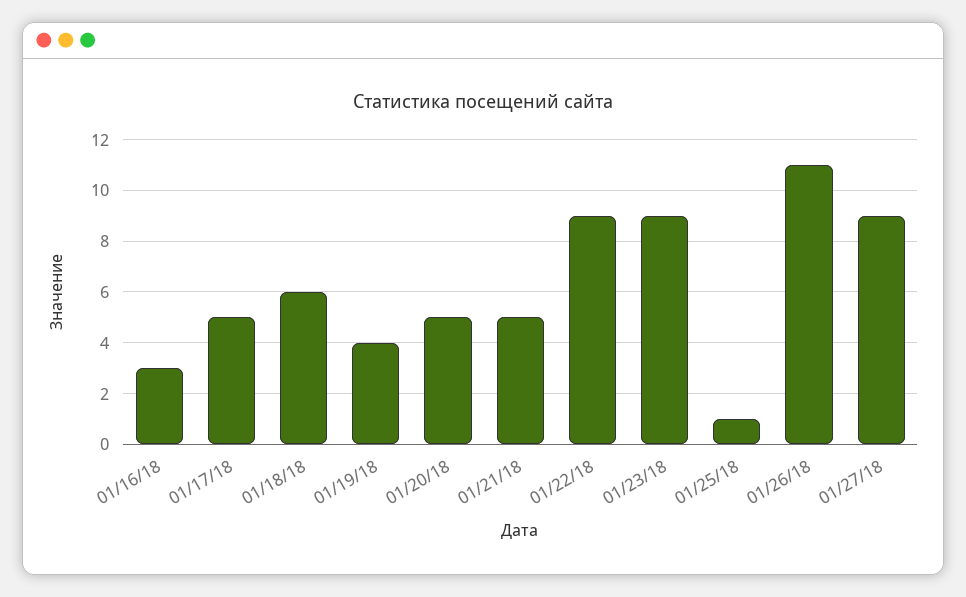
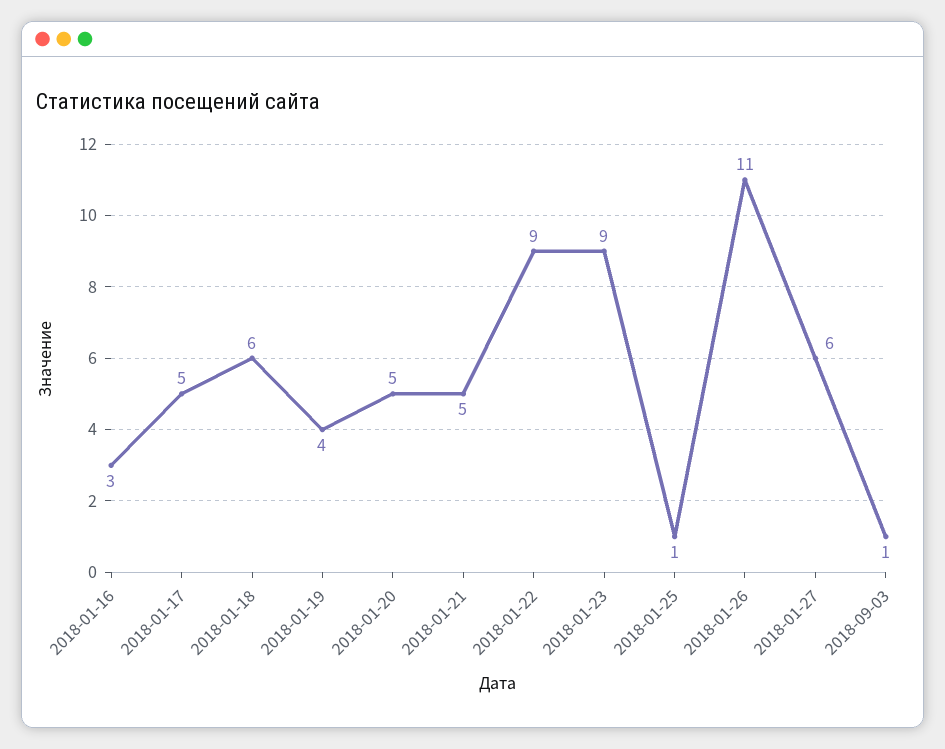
01/27/18: 9 -> 6
2018-09-03: none -> 1

